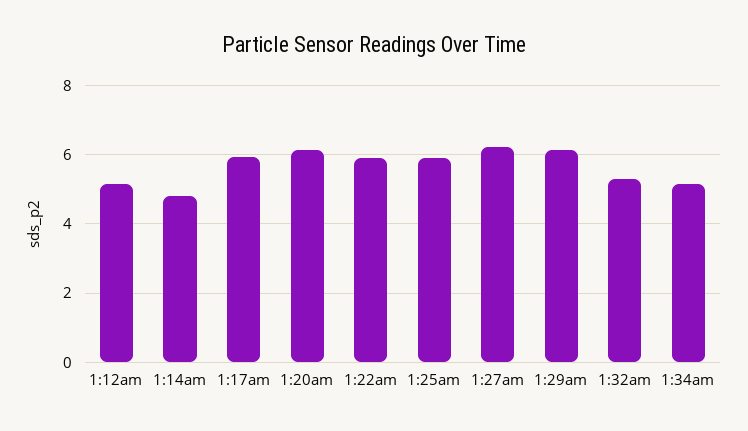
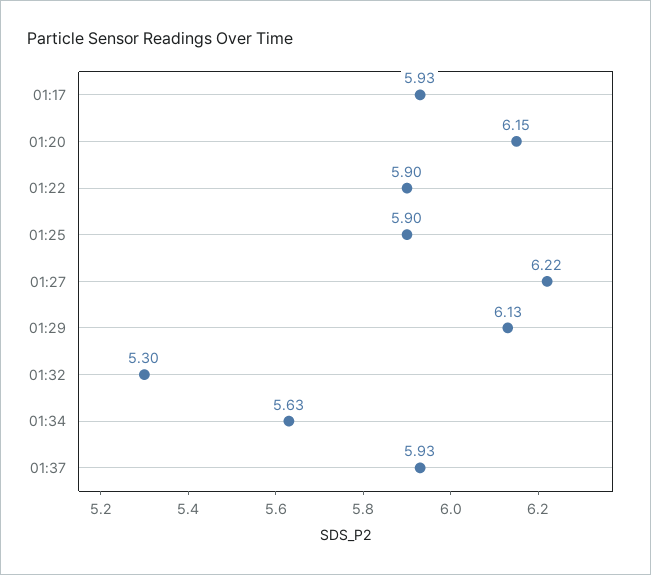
1:12am: 5.2 -> none
1:14am: 4.8 -> none
1:34am: 5.2 -> 5.63
01:37: none -> 5.93

